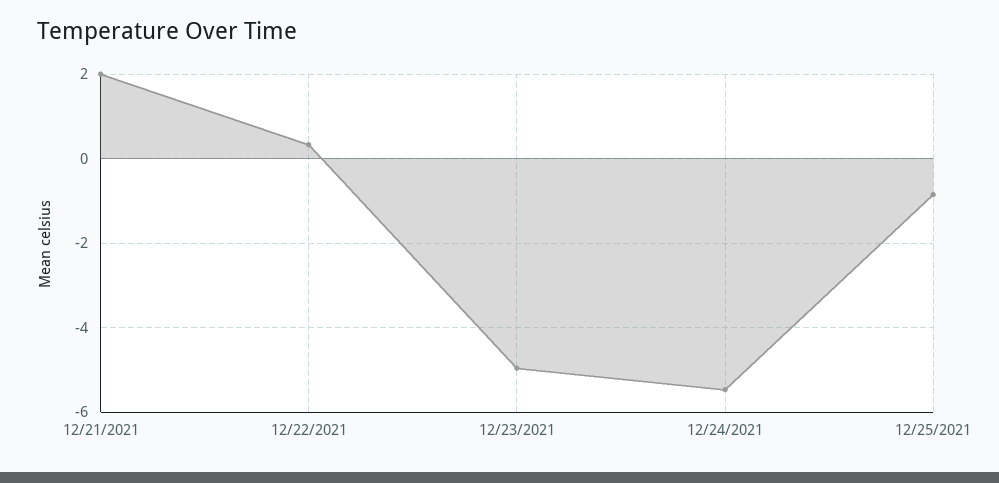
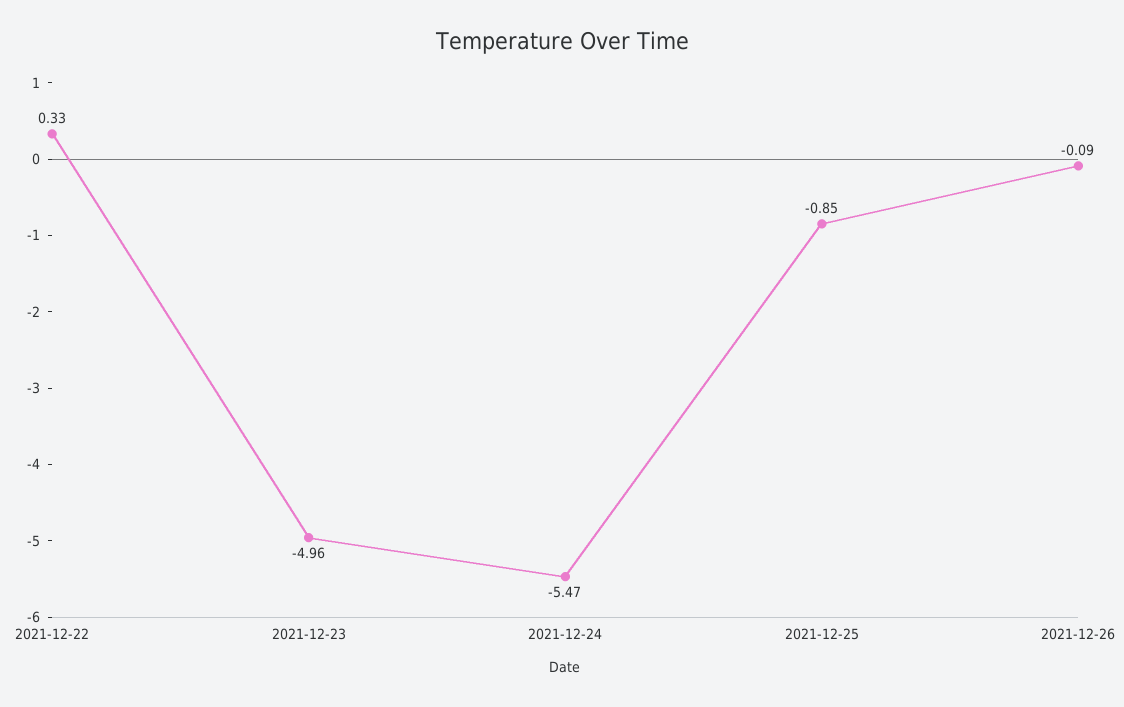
12/21/2021: 2 -> none
2021-12-26: none -> -0.09

